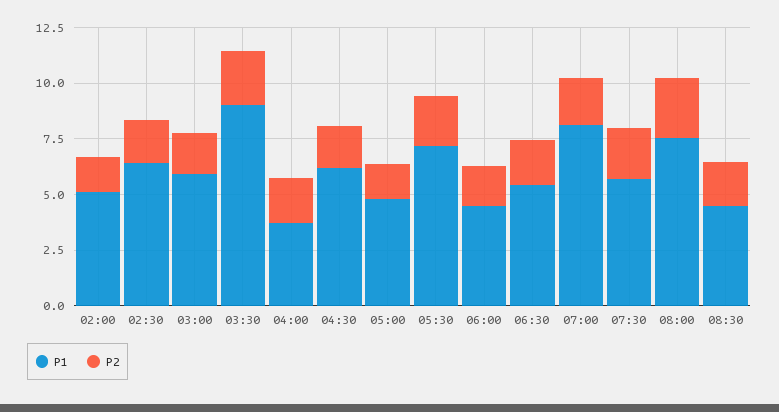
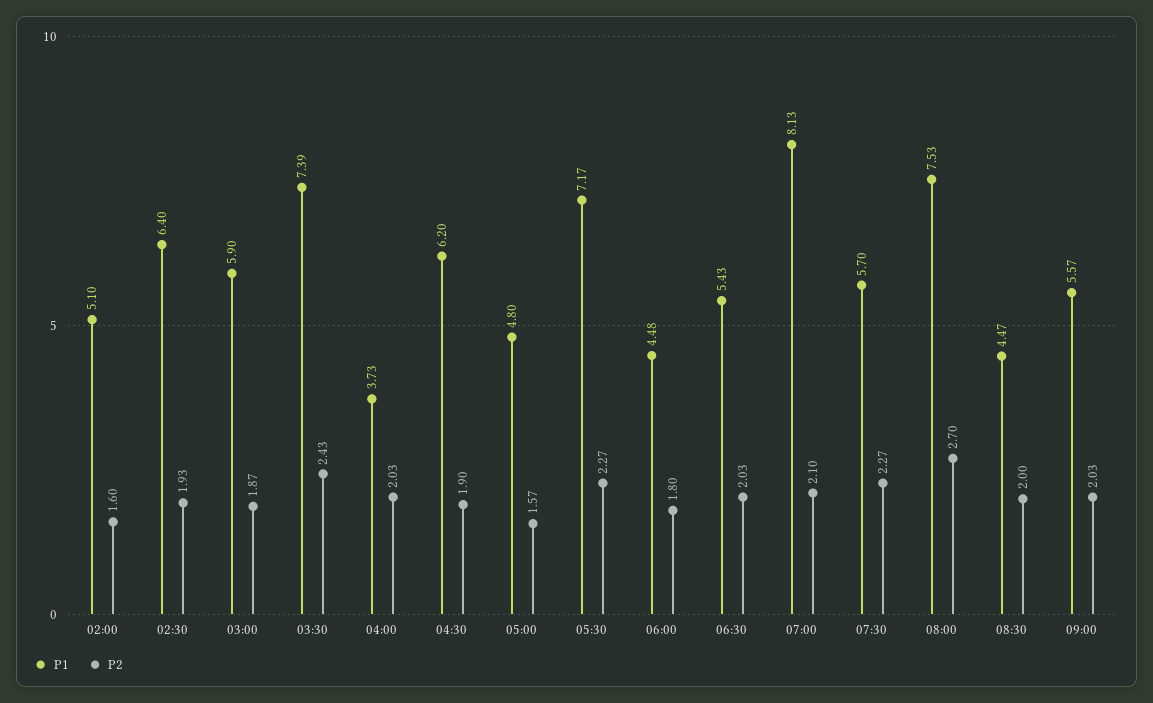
P1, 03:30: 9 -> 7.39
P1, 09:00: none -> 5.57
P2, 09:00: none -> 2.03

